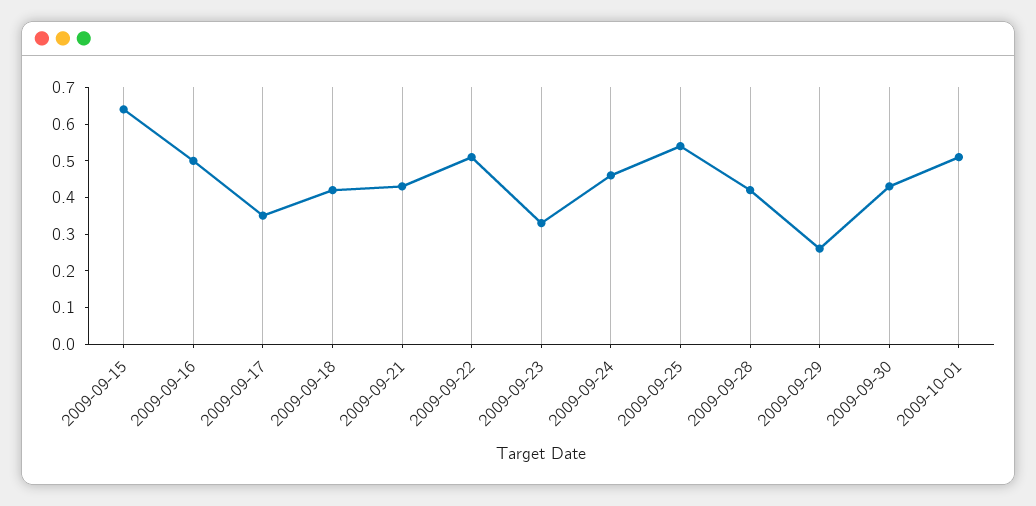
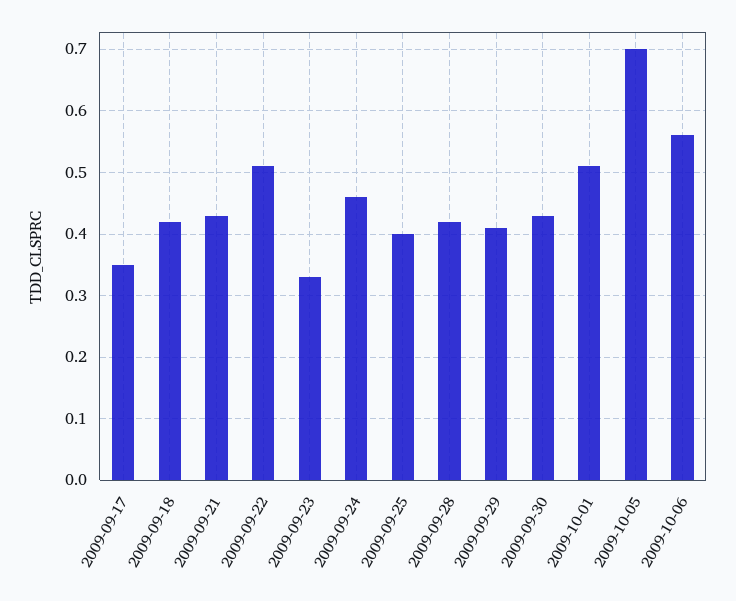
2009-09-15: 0.65 -> none
2009-09-16: 0.5 -> none
2009-09-25: 0.55 -> 0.4
2009-09-29: 0.25 -> 0.41
2009-10-05: none -> 0.7
2009-10-06: none -> 0.56

